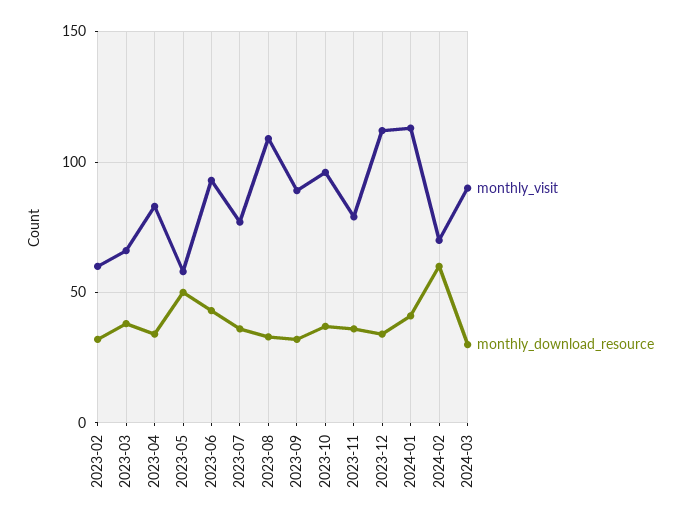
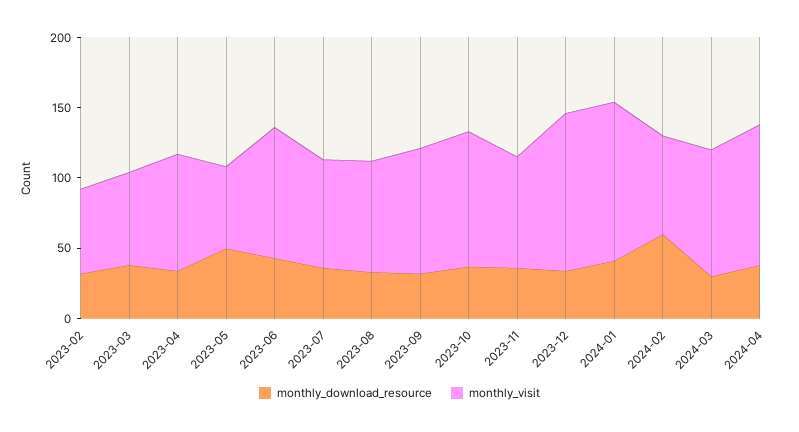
monthly_visit, 2023-08: 110 -> 80
monthly_download_resource, 2024-04: none -> 40
monthly_visit, 2024-04: none -> 100

